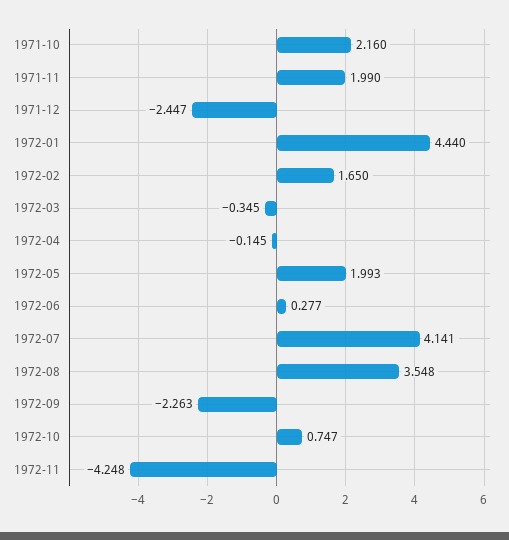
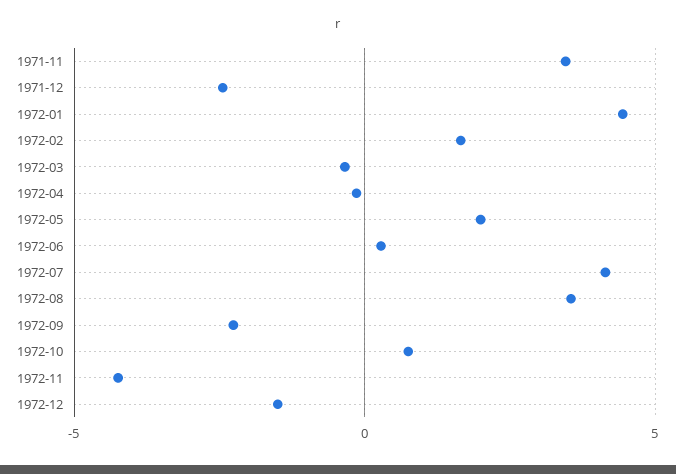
1971-10: 2.16 -> none
1971-11: 1.99 -> 3.5
1972-12: none -> -1.5

